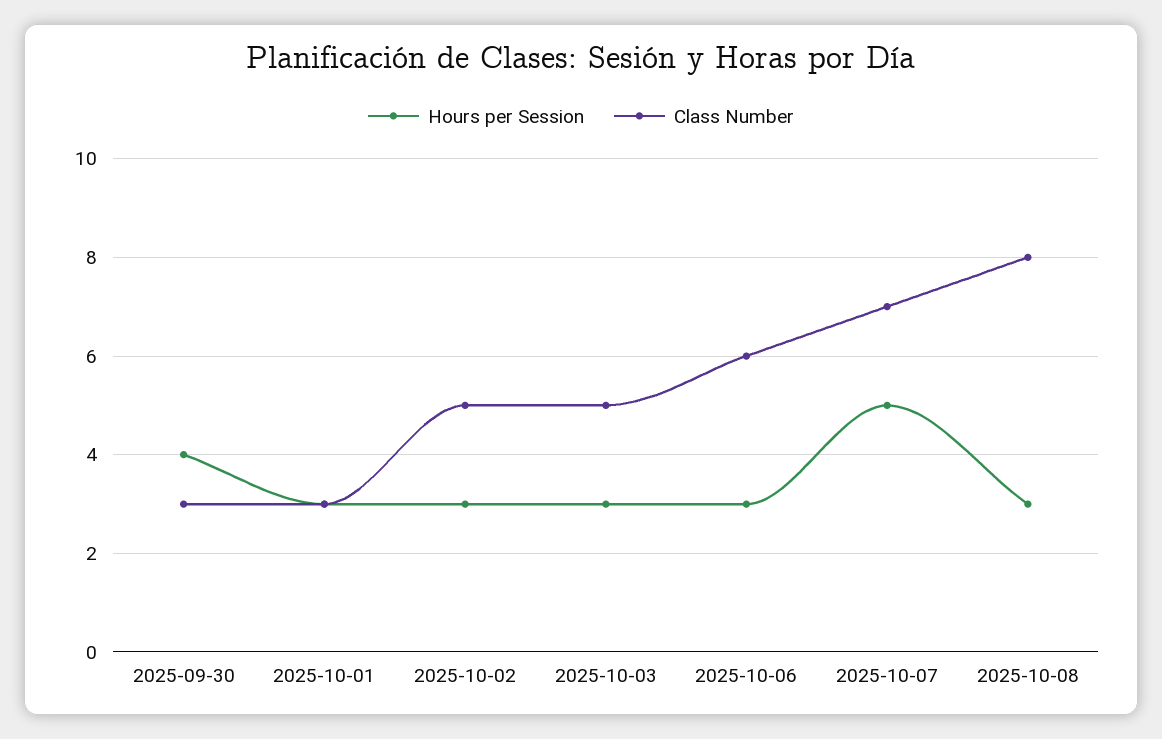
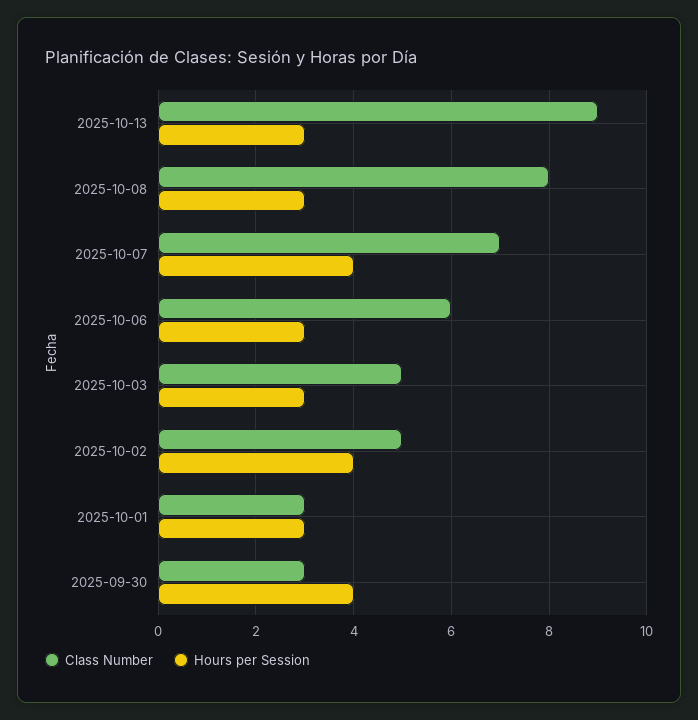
Hours per Session, 2025-10-02: 3 -> 4
Hours per Session, 2025-10-07: 5 -> 4
Class Number, 2025-10-13: none -> 9
Hours per Session, 2025-10-13: none -> 3

